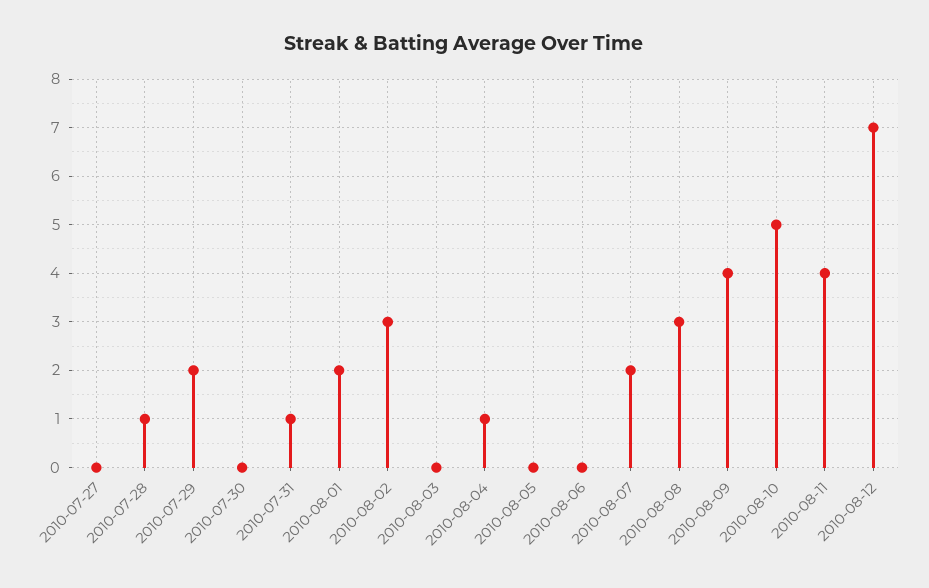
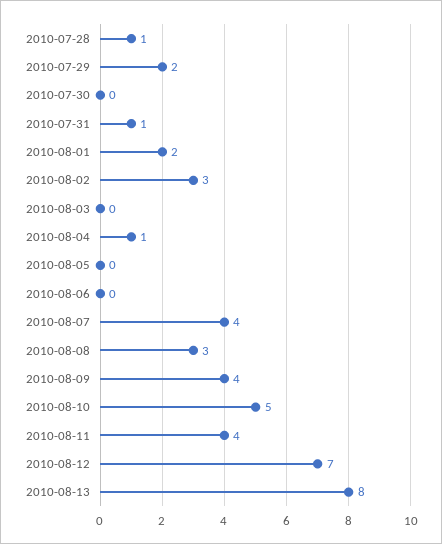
2010-07-27: 0 -> none
2010-08-07: 2 -> 4
2010-08-13: none -> 8

